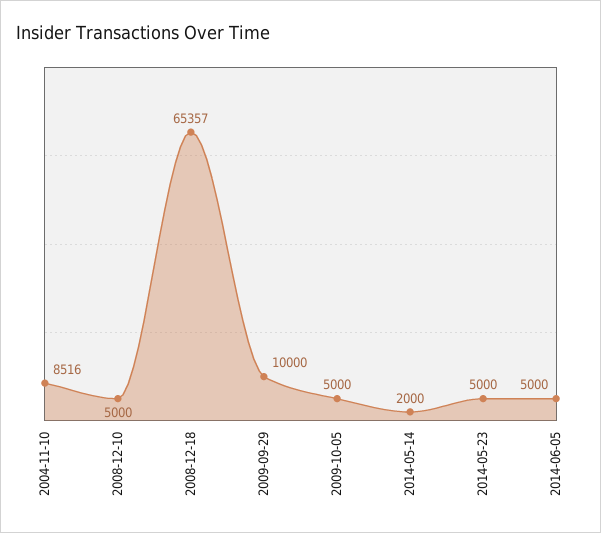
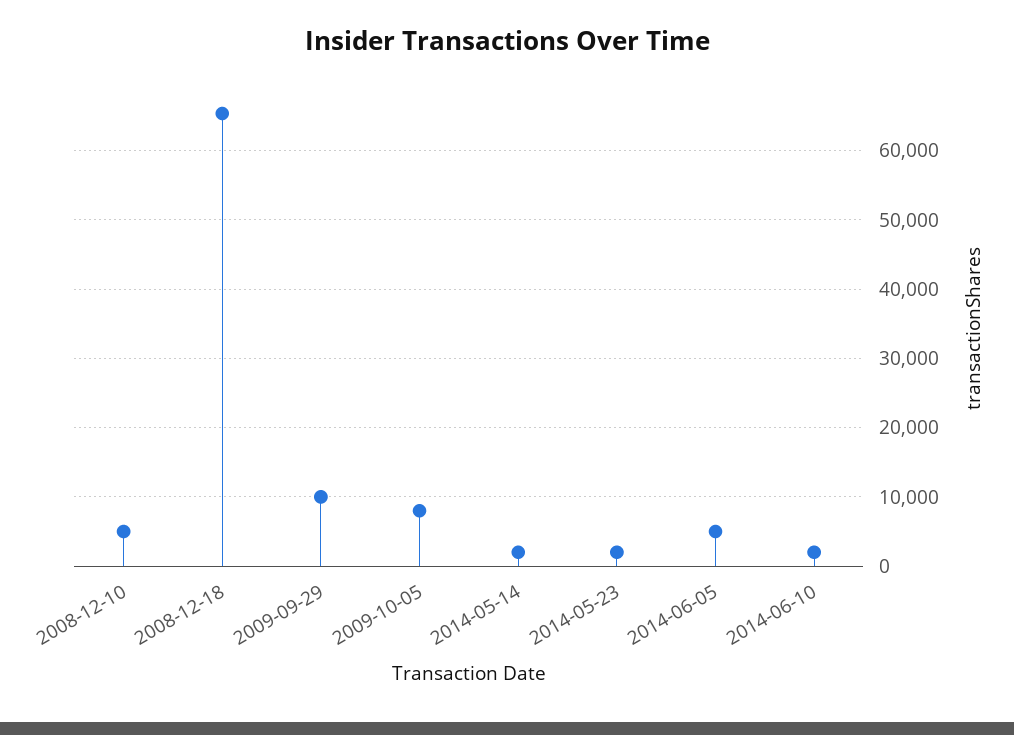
2004-11-10: 8516 -> none
2009-10-05: 5000 -> 8000
2014-05-23: 5000 -> 2000
2014-06-10: none -> 2000

